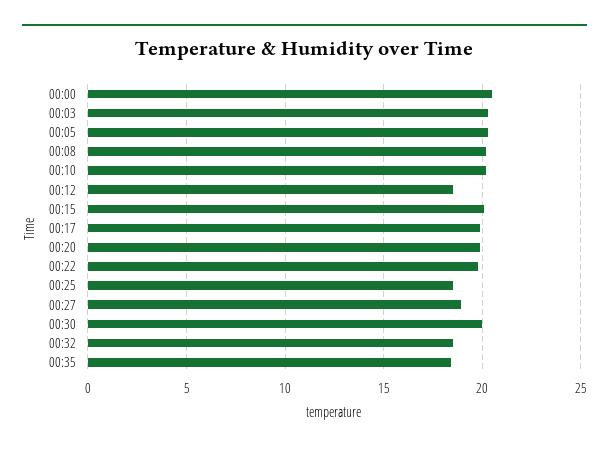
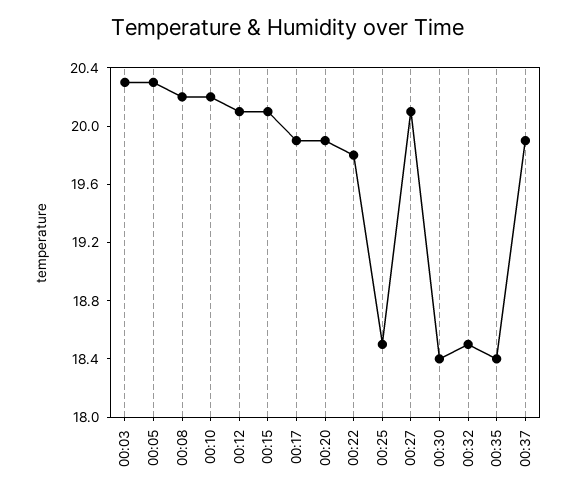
00:00: 20.5 -> none
00:12: 18.5 -> 20.1
00:27: 19 -> 20.1
00:30: 20 -> 18.4
00:37: none -> 19.9

